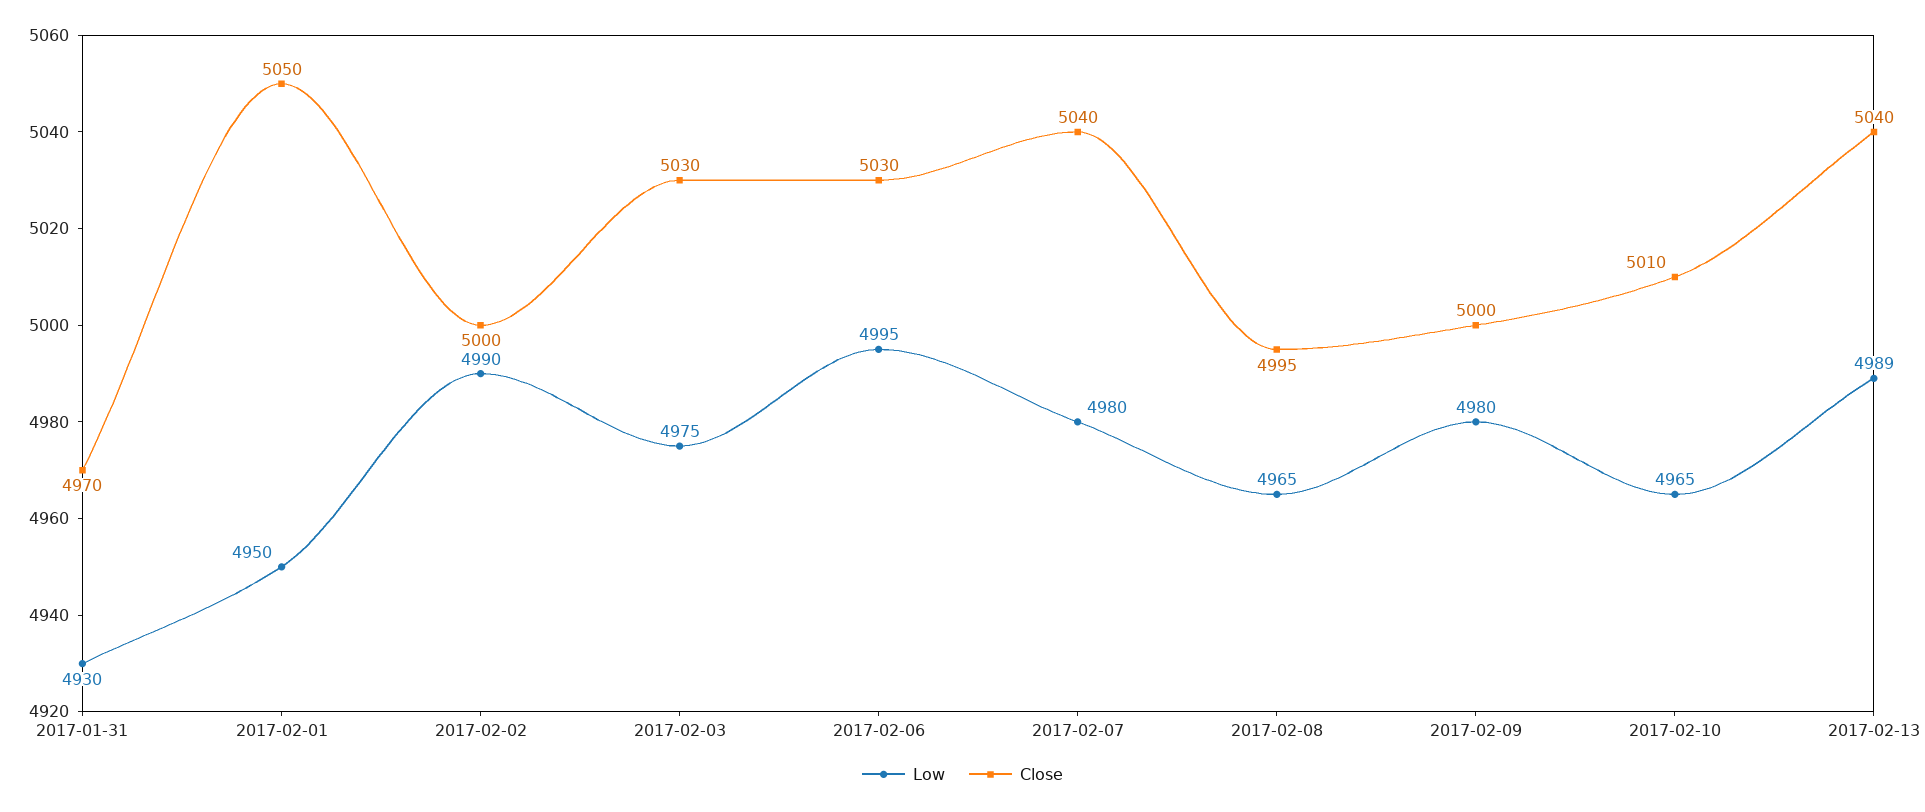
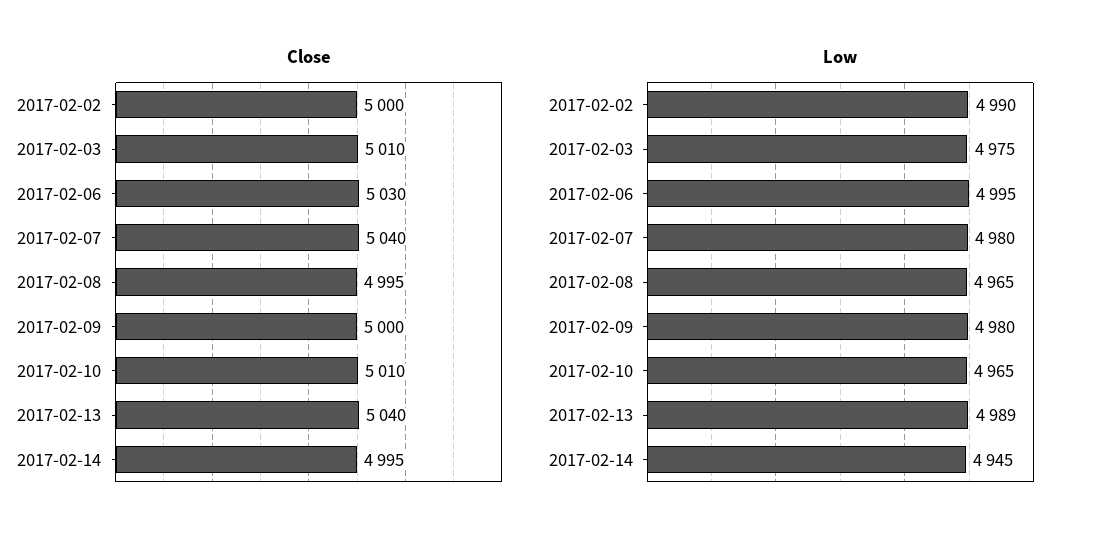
Low, 2017-01-31: 4930 -> none
Close, 2017-01-31: 4970 -> none
Low, 2017-02-01: 4950 -> none
Close, 2017-02-01: 5050 -> none
Close, 2017-02-03: 5030 -> 5010
Close, 2017-02-14: none -> 4995
Low, 2017-02-14: none -> 4945

